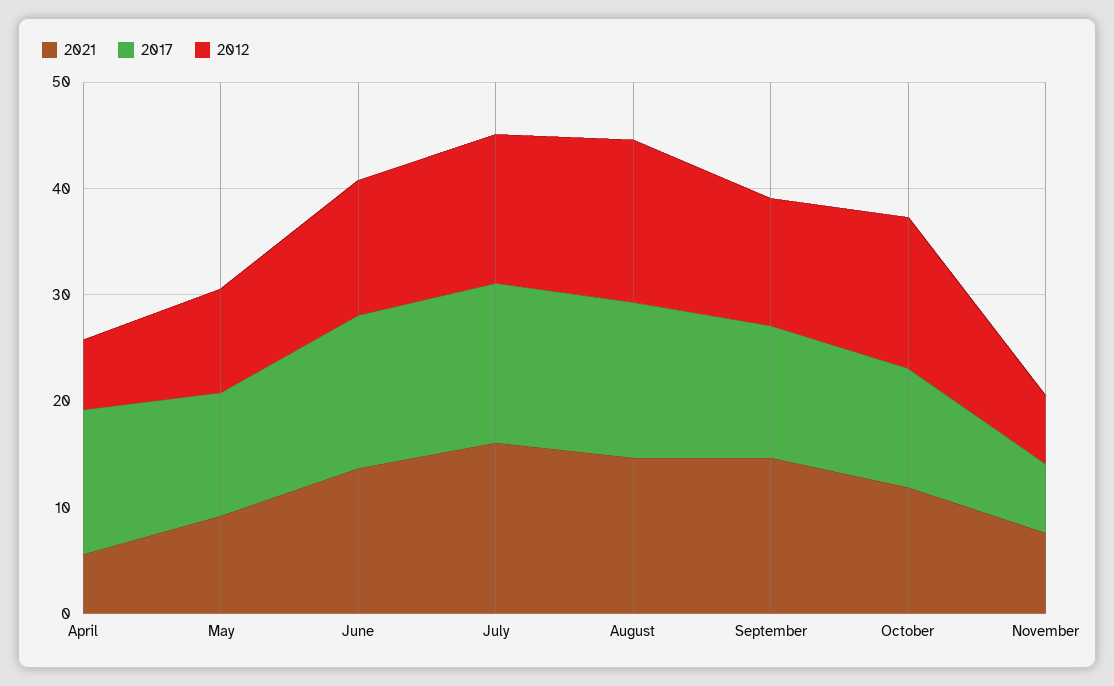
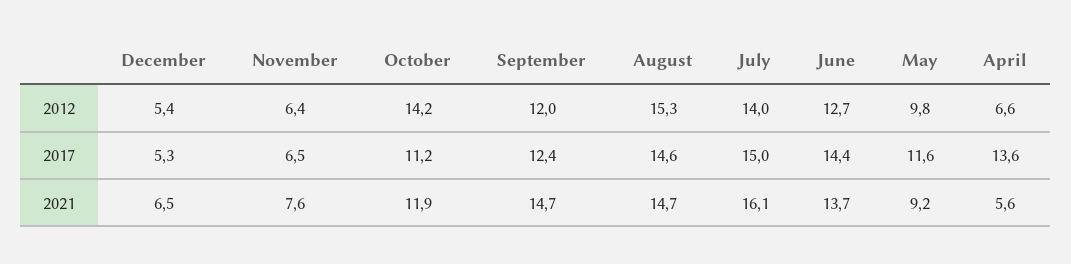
2012, December: none -> 5.4
2017, December: none -> 5.3
2021, December: none -> 6.5

